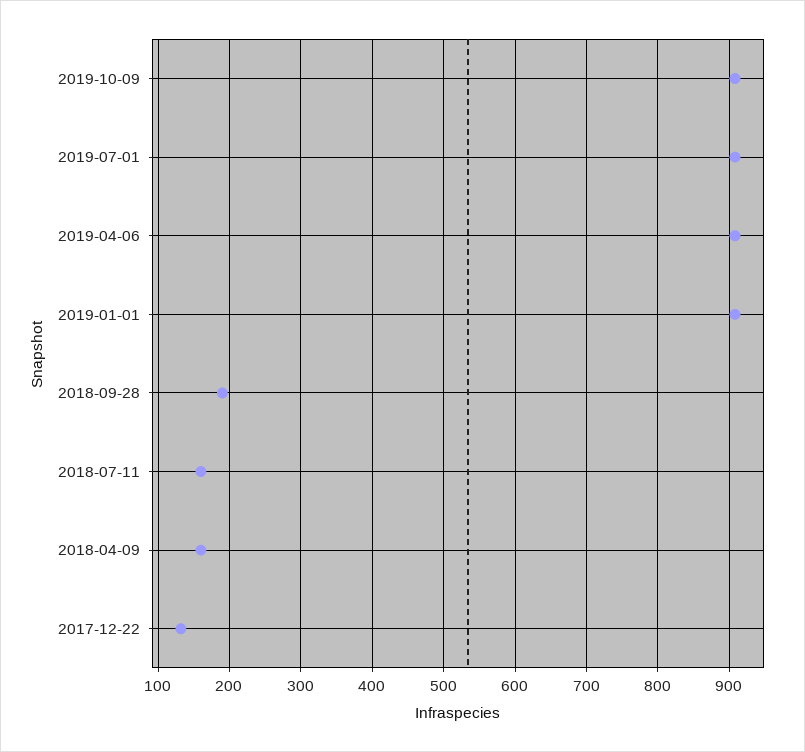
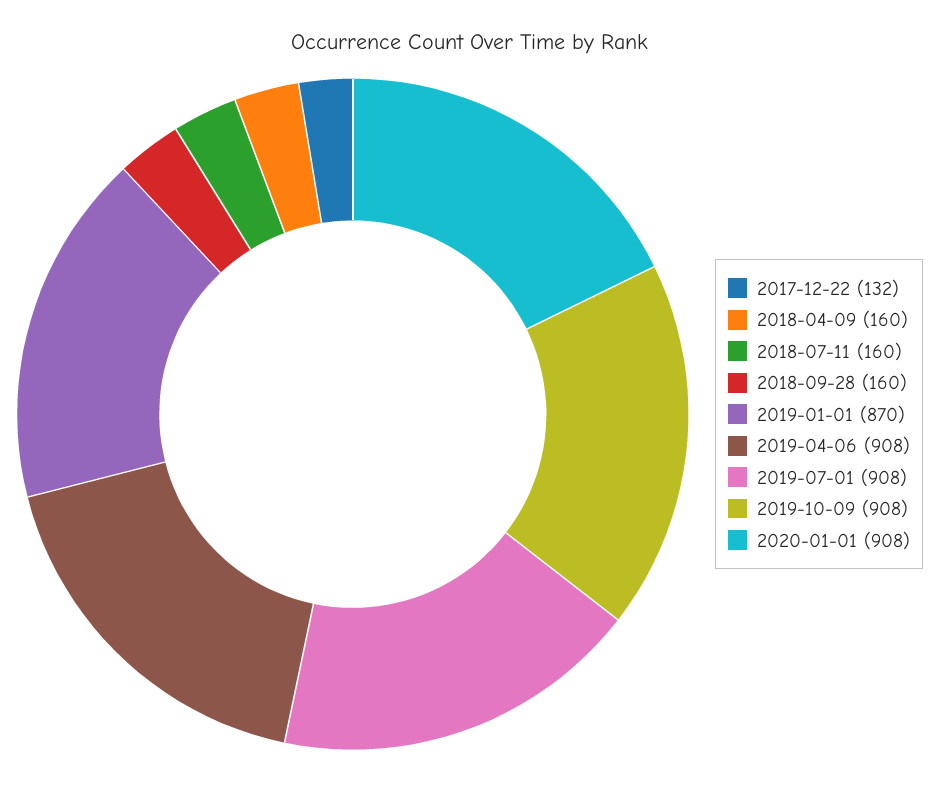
2019-01-01: 910 -> 870
2018-09-28: 190 -> 160
2020-01-01: none -> 908

